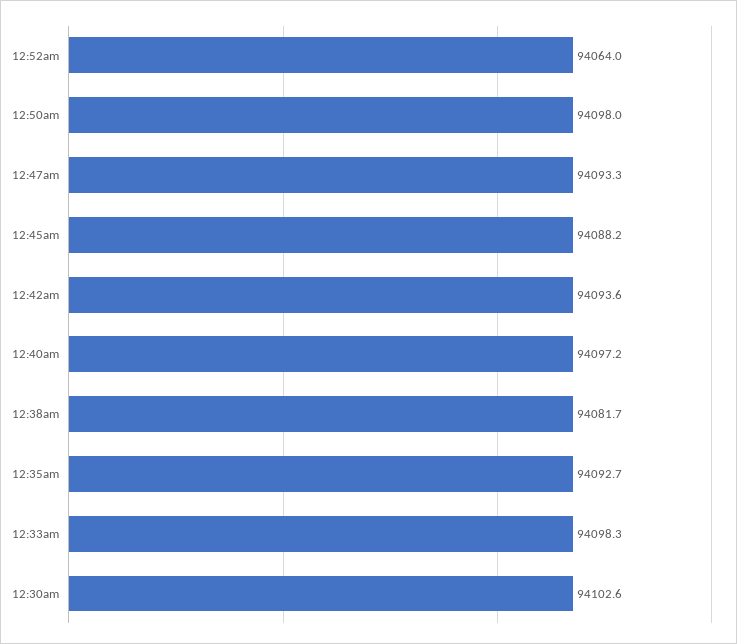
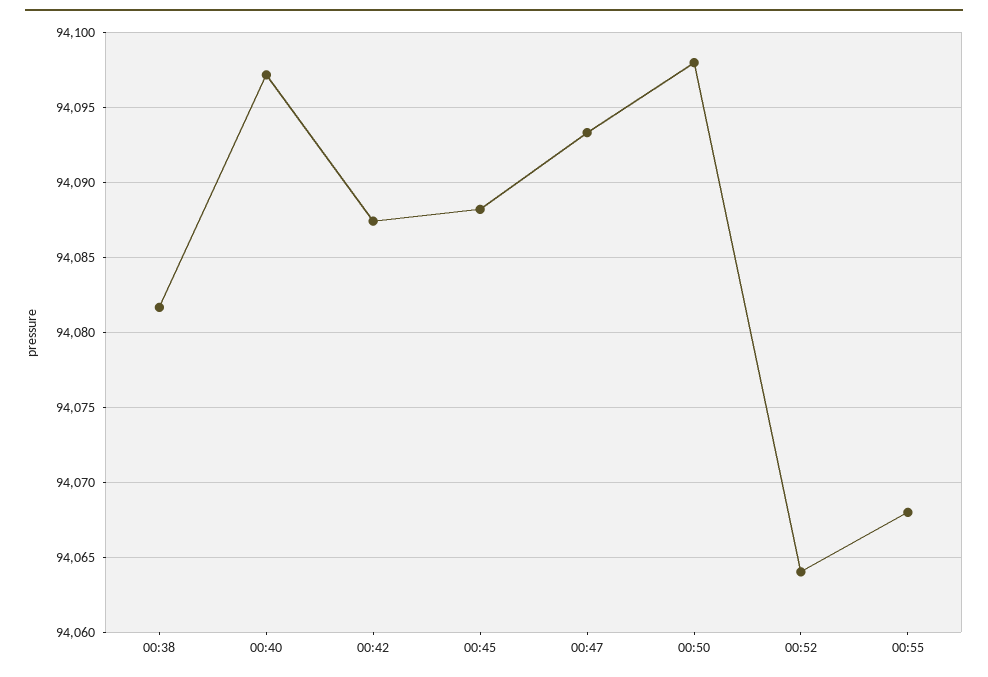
12:42am: 94093.6 -> 94087.5
12:35am: 94092.7 -> none
12:33am: 94098.3 -> none
12:30am: 94102.6 -> none
00:55: none -> 94068

